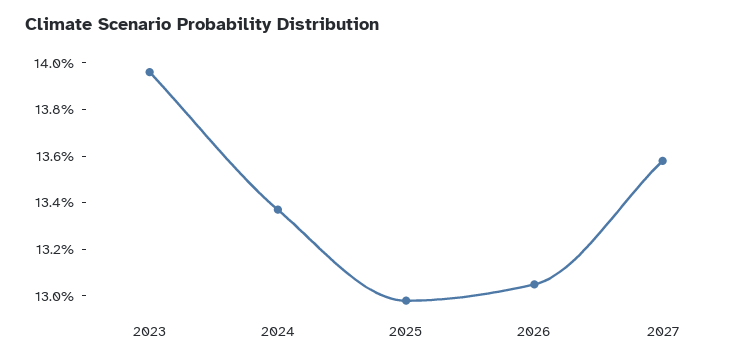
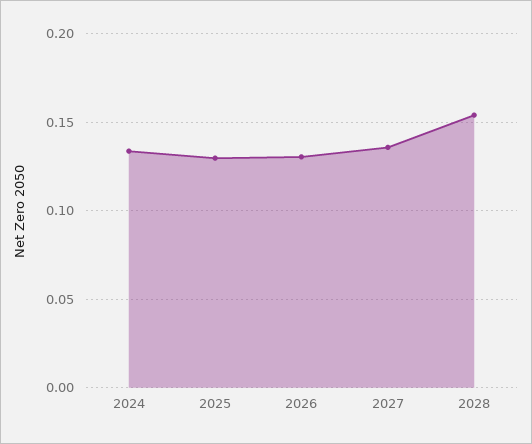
2023: 0.1395 -> none
2028: none -> 0.155

